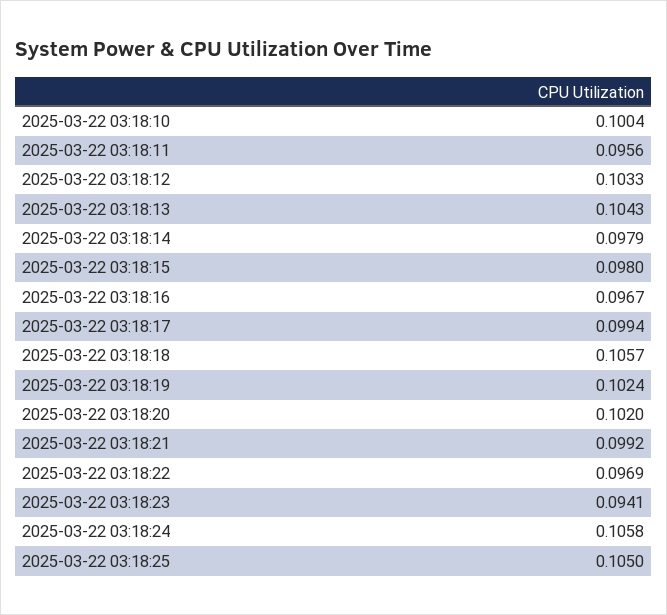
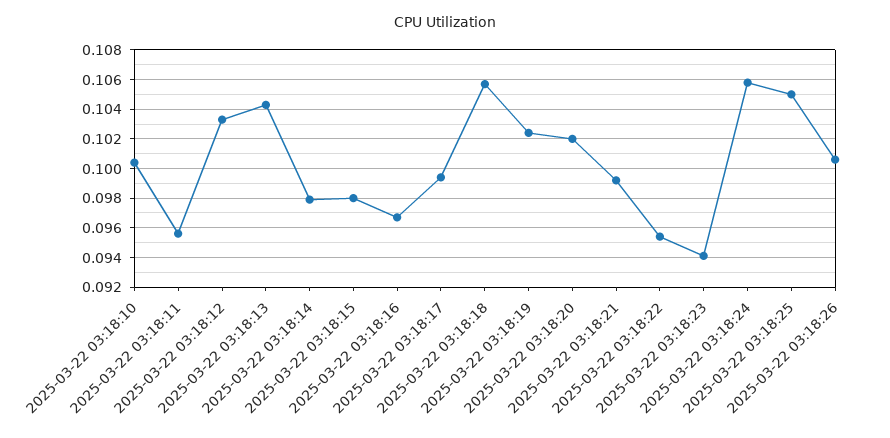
2025-03-22 03:18:22: 0.0969 -> 0.0955
2025-03-22 03:18:26: none -> 0.1005

